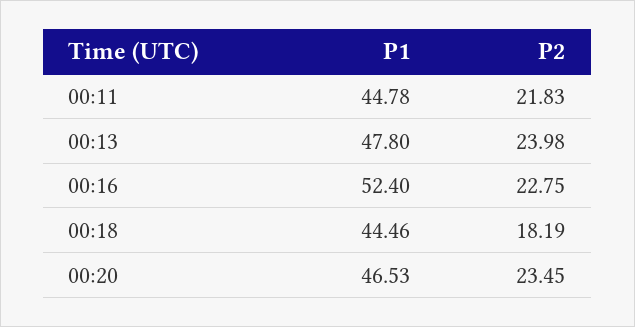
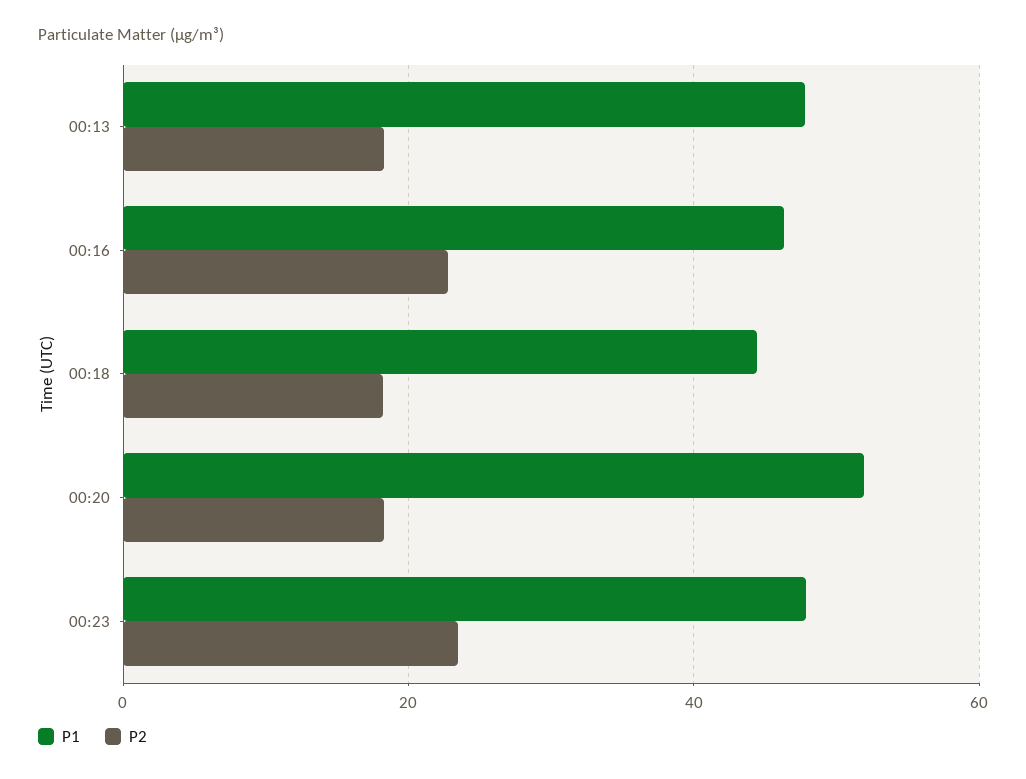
P1, 00:11: 44.78 -> none
P2, 00:11: 21.83 -> none
P2, 00:13: 23.98 -> 18
P1, 00:16: 52.4 -> 46
P1, 00:20: 46.53 -> 52
P2, 00:20: 23.45 -> 18
P1, 00:23: none -> 48
P2, 00:23: none -> 24

